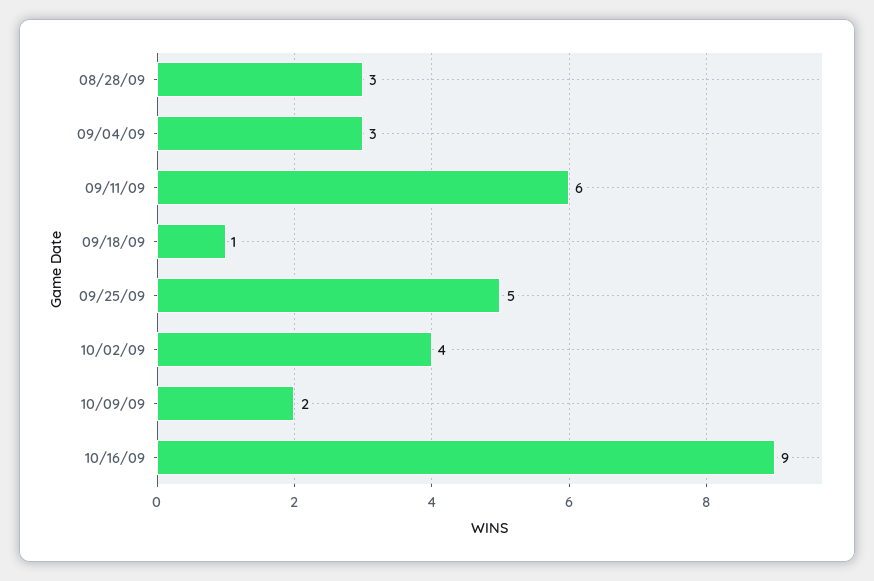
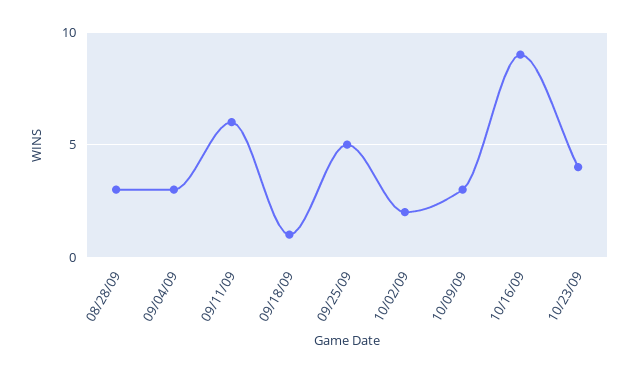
10/02/09: 4 -> 2
10/09/09: 2 -> 3
10/23/09: none -> 4

